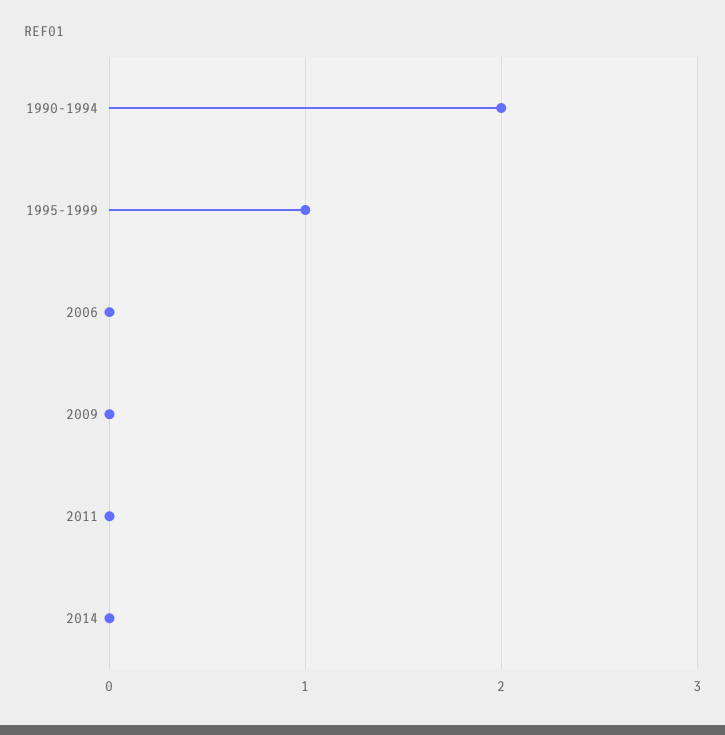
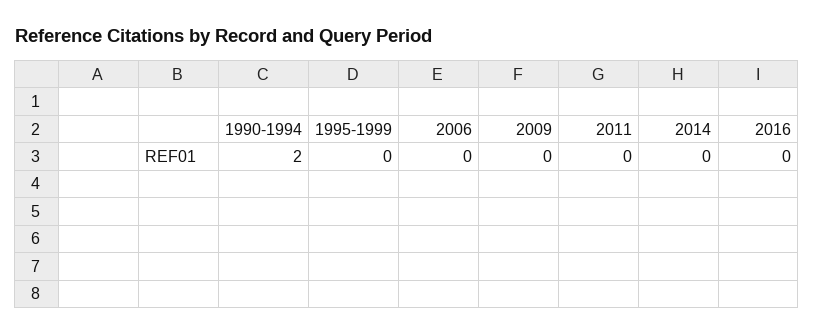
1995-1999: 1 -> 0
2016: none -> 0

